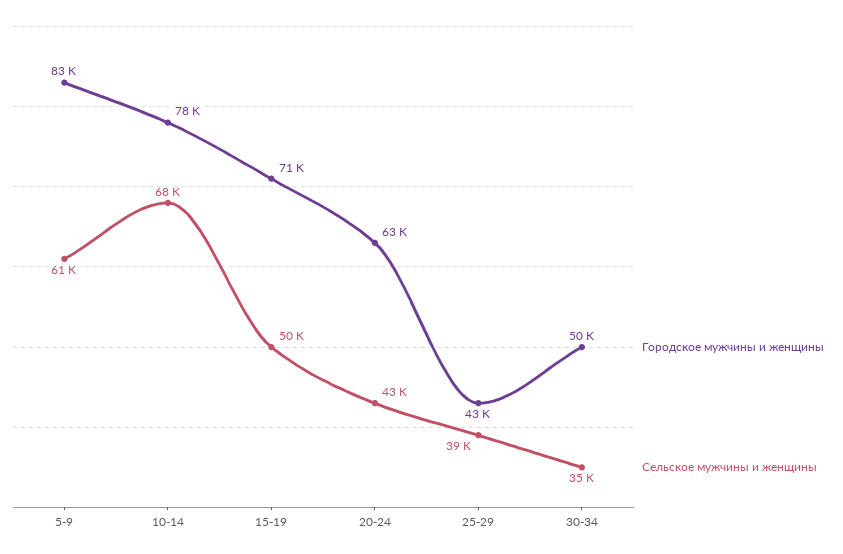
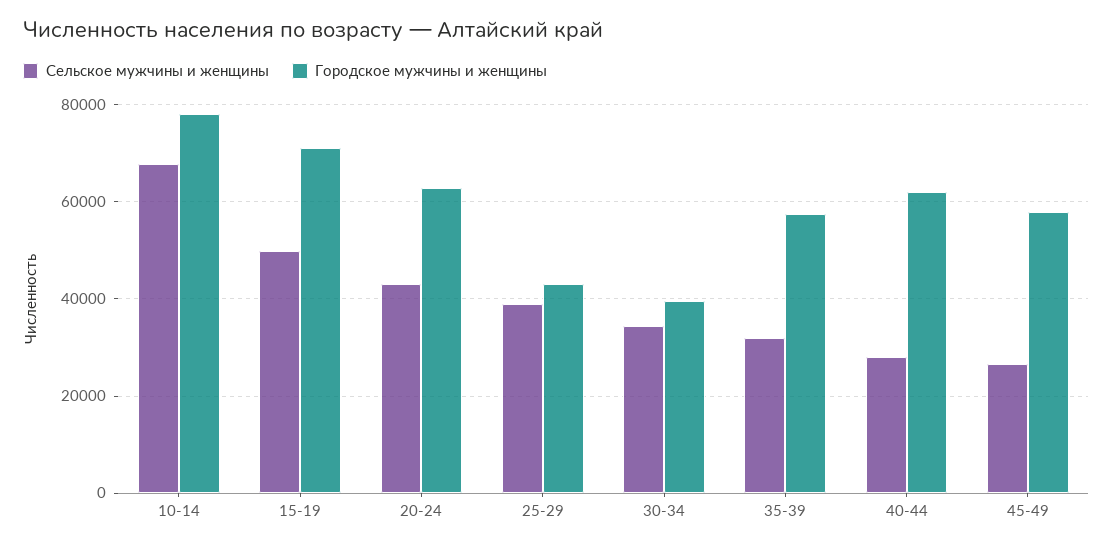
Городское мужчины и женщины, 5-9: 83000 -> none
Сельское мужчины и женщины, 5-9: 61000 -> none
Городское мужчины и женщины, 30-34: 50000 -> 40000
Сельское мужчины и женщины, 35-39: none -> 32000
Городское мужчины и женщины, 35-39: none -> 58000
Сельское мужчины и женщины, 40-44: none -> 28000
Городское мужчины и женщины, 40-44: none -> 62000
Сельское мужчины и женщины, 45-49: none -> 26000
Городское мужчины и женщины, 45-49: none -> 58000

